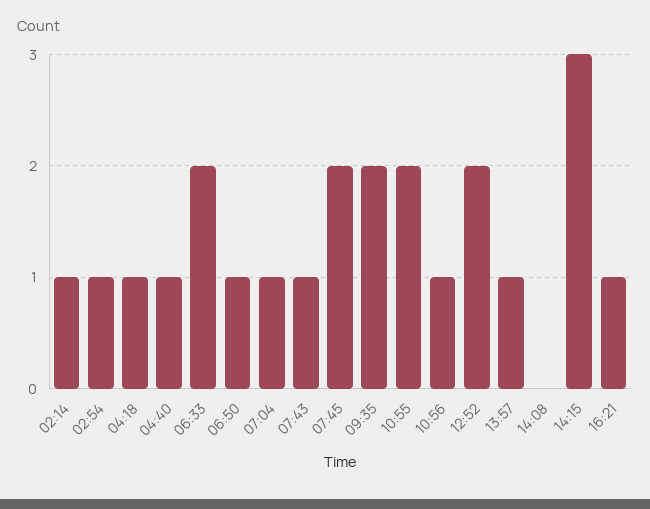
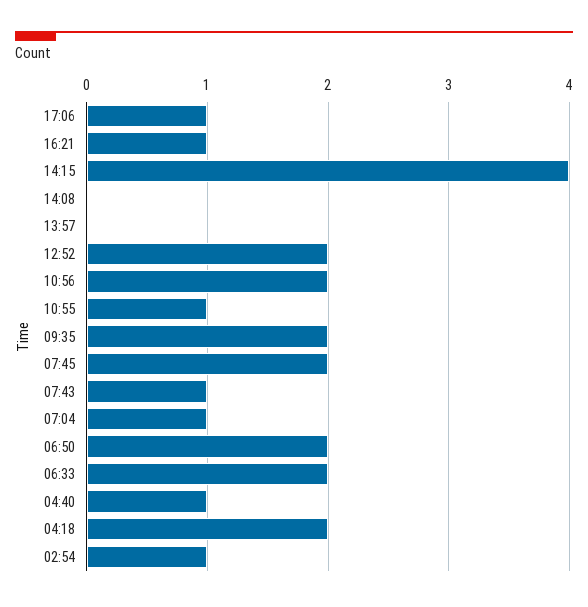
02:14: 1 -> none
04:18: 1 -> 2
06:50: 1 -> 2
10:55: 2 -> 1
10:56: 1 -> 2
13:57: 1 -> 0
14:15: 3 -> 4
17:06: none -> 1

